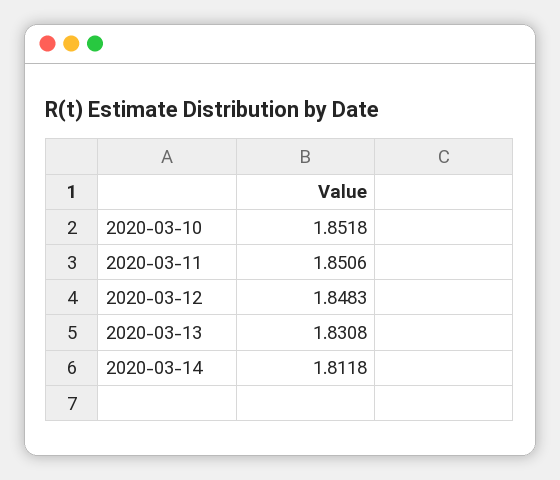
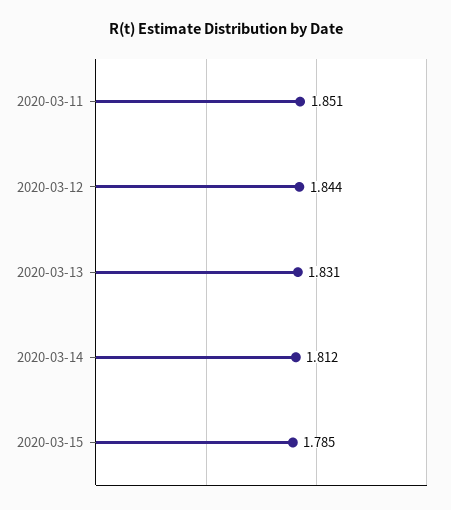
2020-03-10: 1.8518 -> none
2020-03-12: 1.8483 -> 1.844
2020-03-15: none -> 1.785

